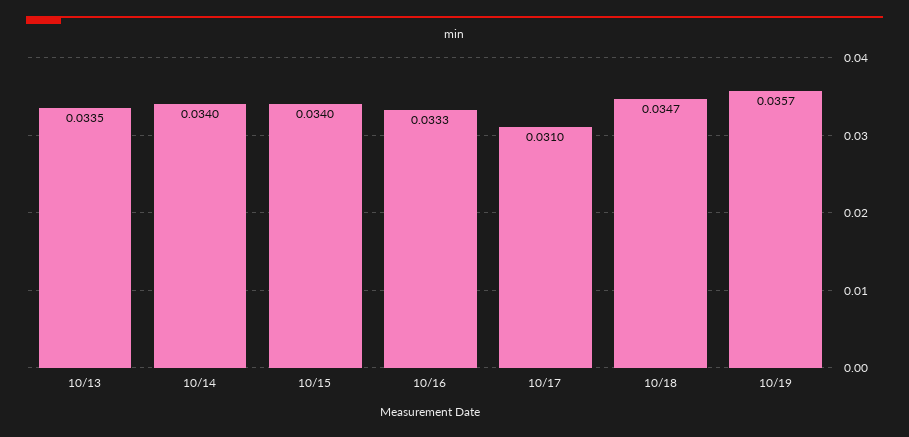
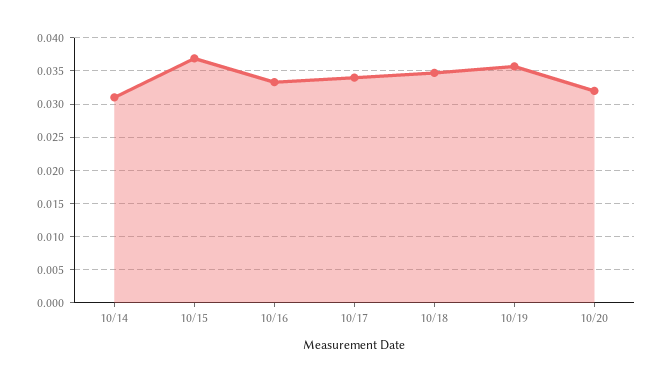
10/13: 0.0335 -> none
10/14: 0.034 -> 0.031
10/15: 0.034 -> 0.037
10/17: 0.031 -> 0.034
10/20: none -> 0.032

